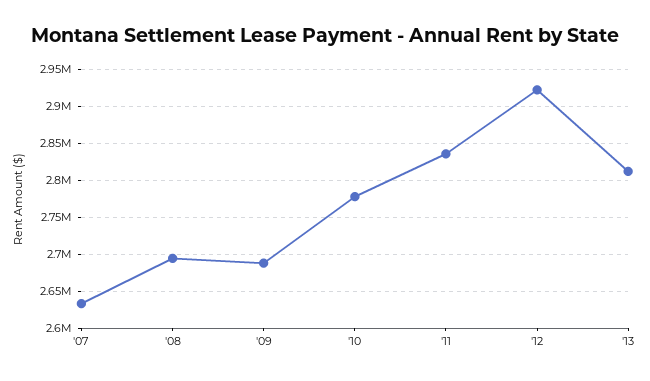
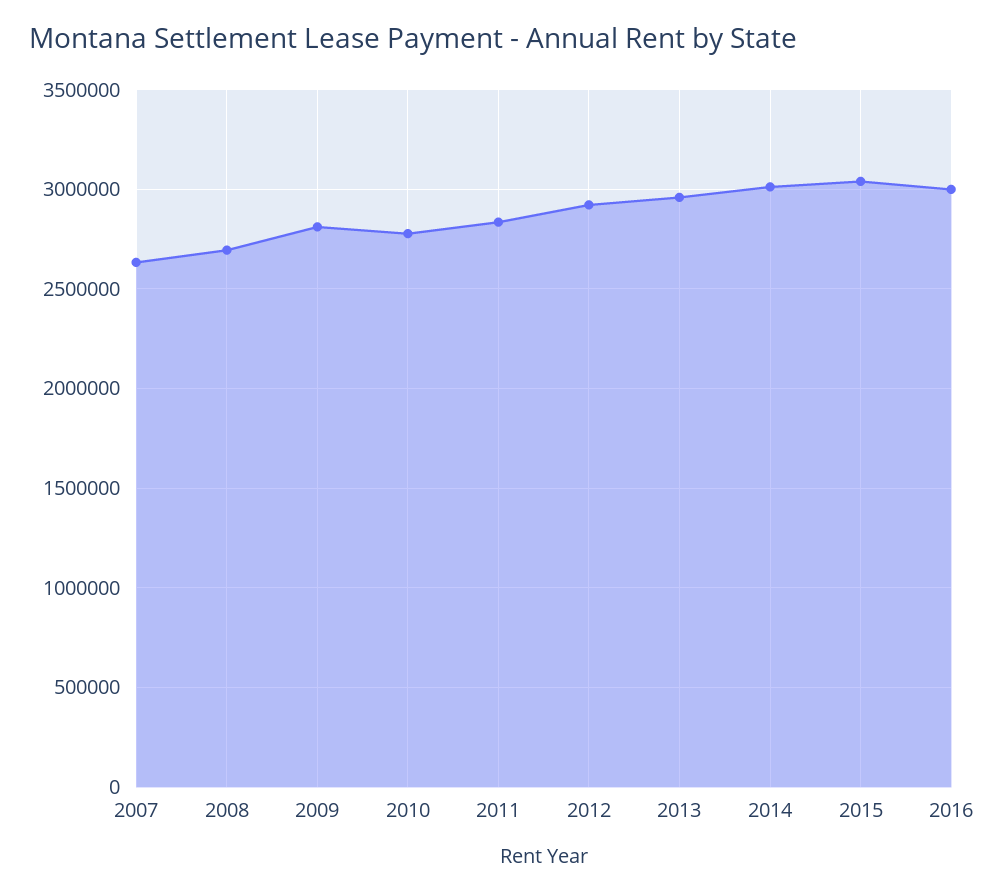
'09: 2690000 -> 2800000
'13: 2810000 -> 2950000
2014: none -> 3000000
2015: none -> 3050000
2016: none -> 3000000

